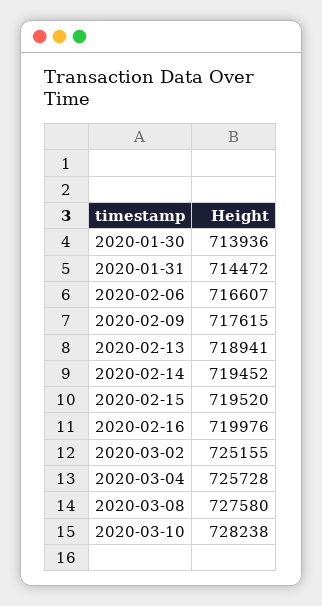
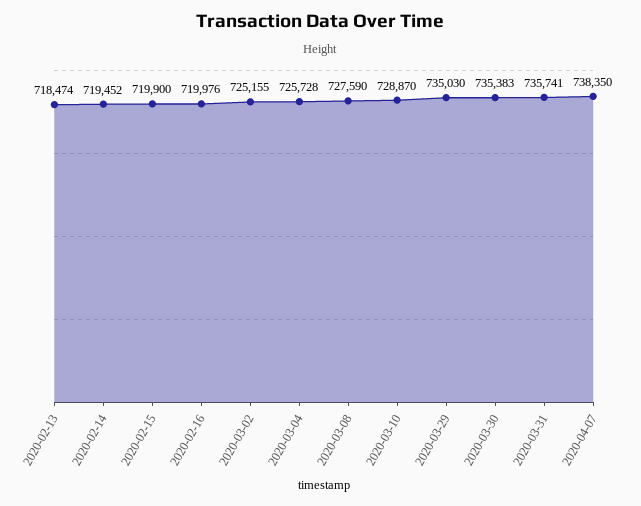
2020-01-30: 713936 -> none
2020-01-31: 714472 -> none
2020-02-06: 716607 -> none
2020-02-09: 717615 -> none
2020-02-13: 718941 -> 718474
2020-02-15: 719520 -> 719900
2020-03-08: 727580 -> 727590
2020-03-10: 728238 -> 728870
2020-03-29: none -> 735030
2020-03-30: none -> 735383
2020-03-31: none -> 735741
2020-04-07: none -> 738350

